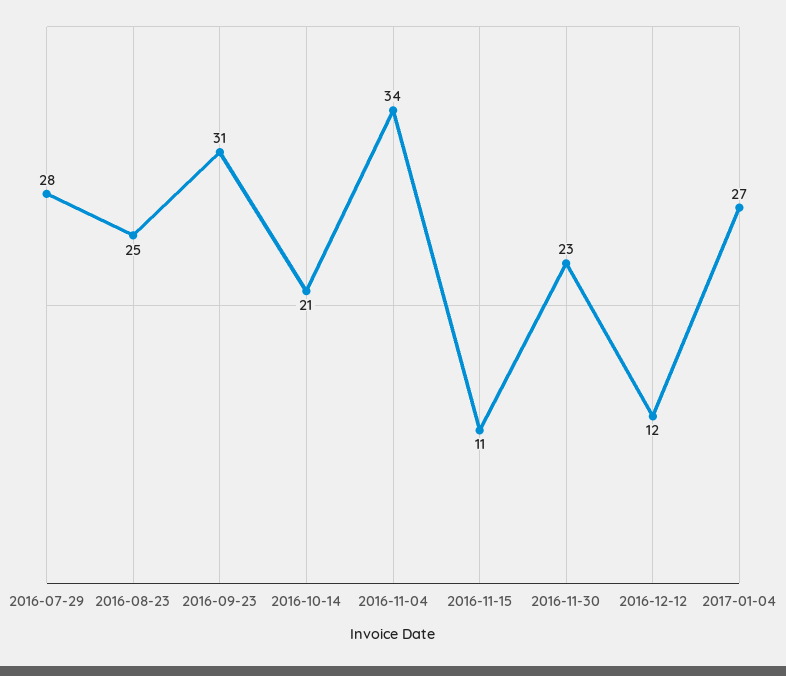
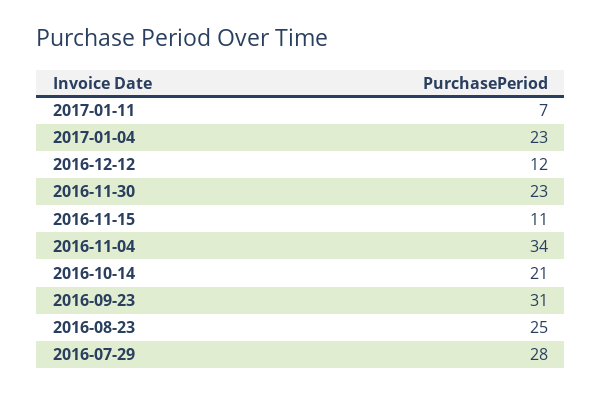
2017-01-04: 27 -> 23
2017-01-11: none -> 7

